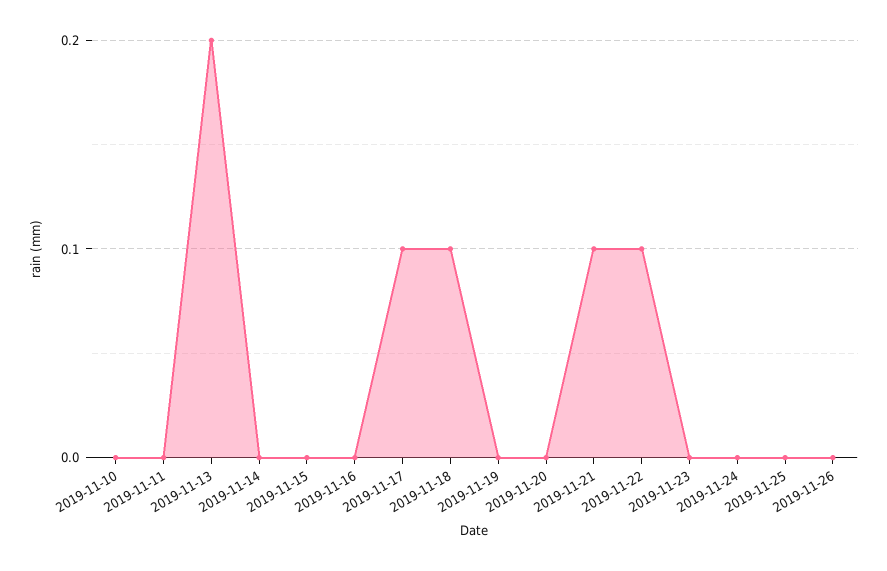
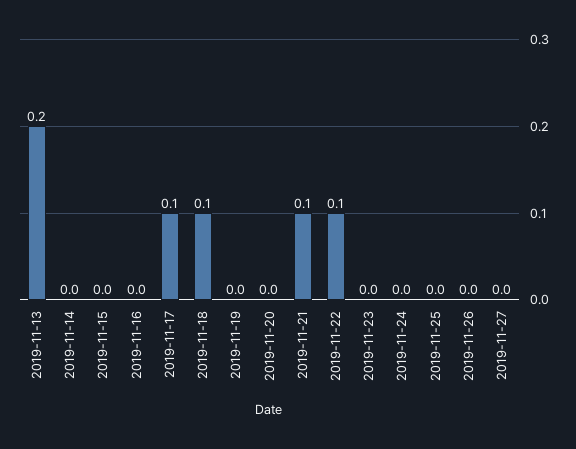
2019-11-10: 0 -> none
2019-11-11: 0 -> none
2019-11-27: none -> 0

